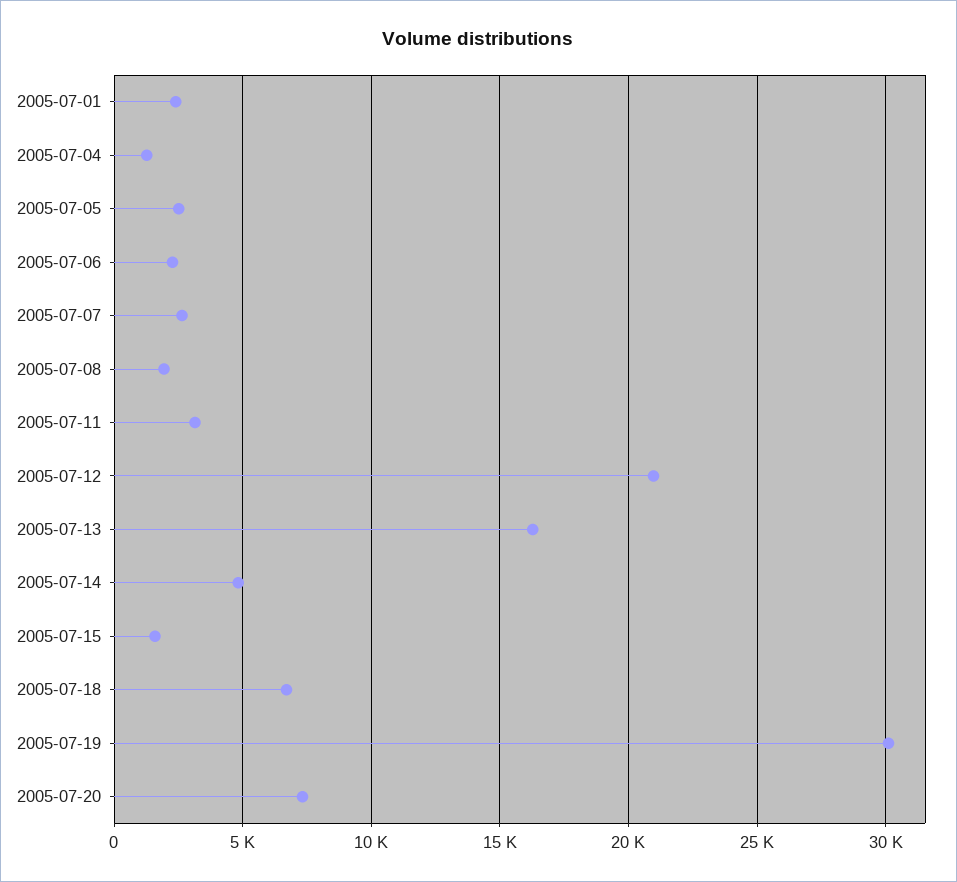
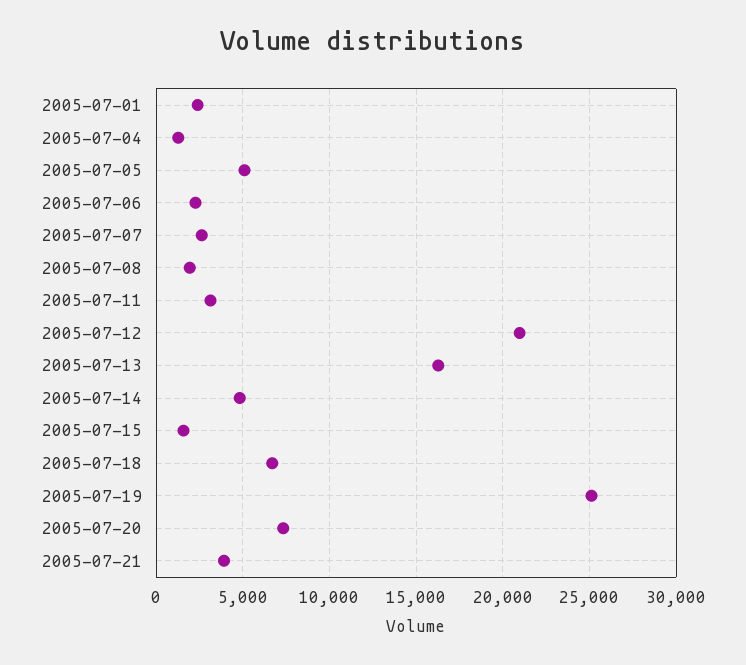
2005-07-05: 2500 -> 5000
2005-07-19: 30000 -> 25000
2005-07-21: none -> 4000

